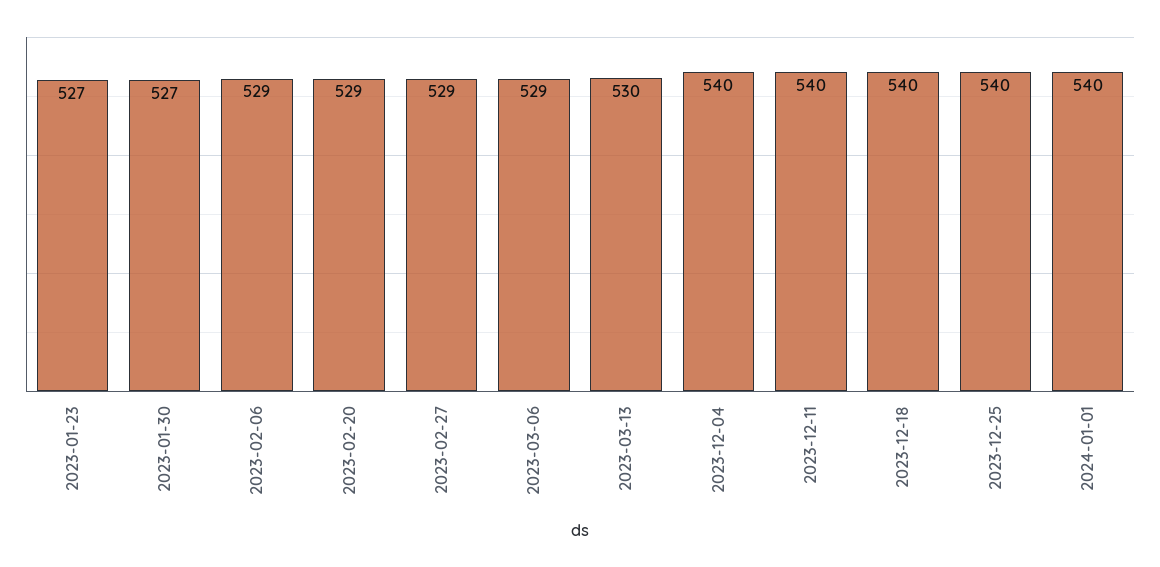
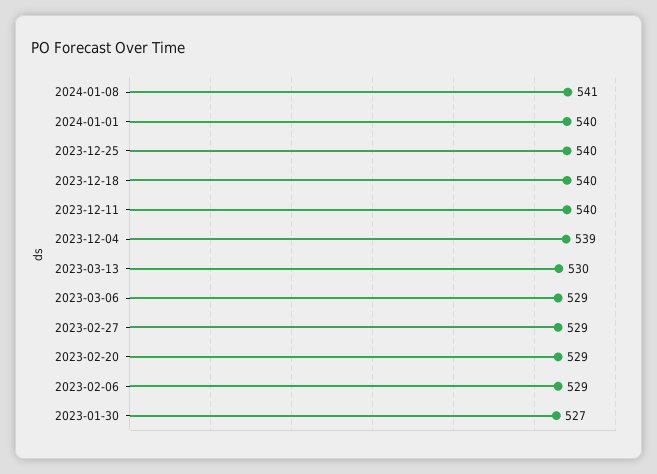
2023-01-23: 527 -> none
2023-12-04: 540 -> 539
2024-01-08: none -> 541

